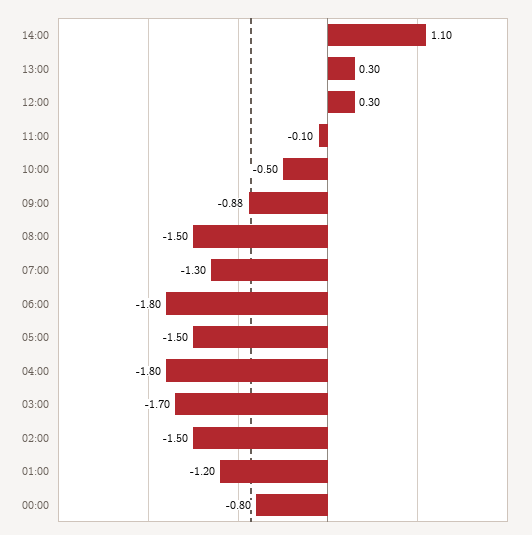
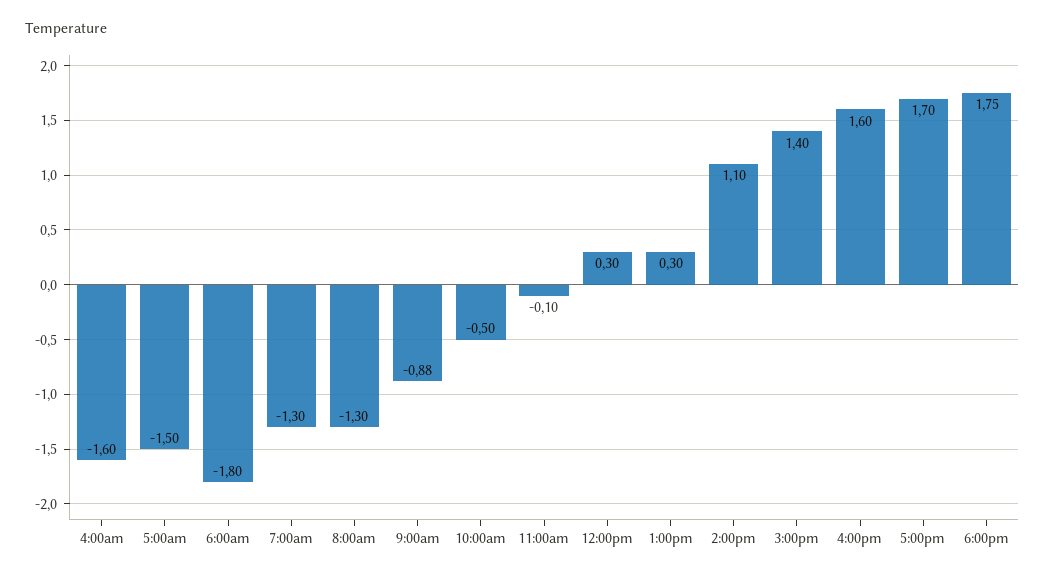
08:00: -1.5 -> -1.3
04:00: -1.8 -> -1.6
03:00: -1.7 -> none
02:00: -1.5 -> none
01:00: -1.2 -> none
00:00: -0.8 -> none
3:00pm: none -> 1.4
4:00pm: none -> 1.6
5:00pm: none -> 1.7
6:00pm: none -> 1.75

